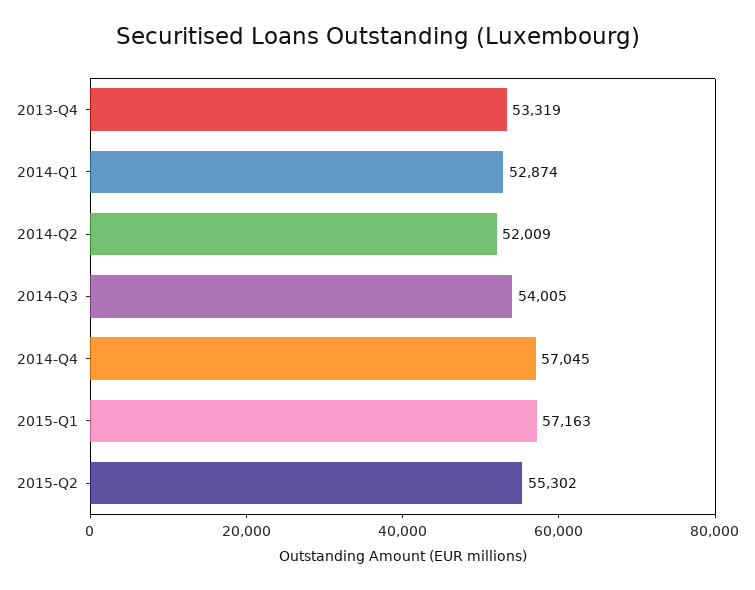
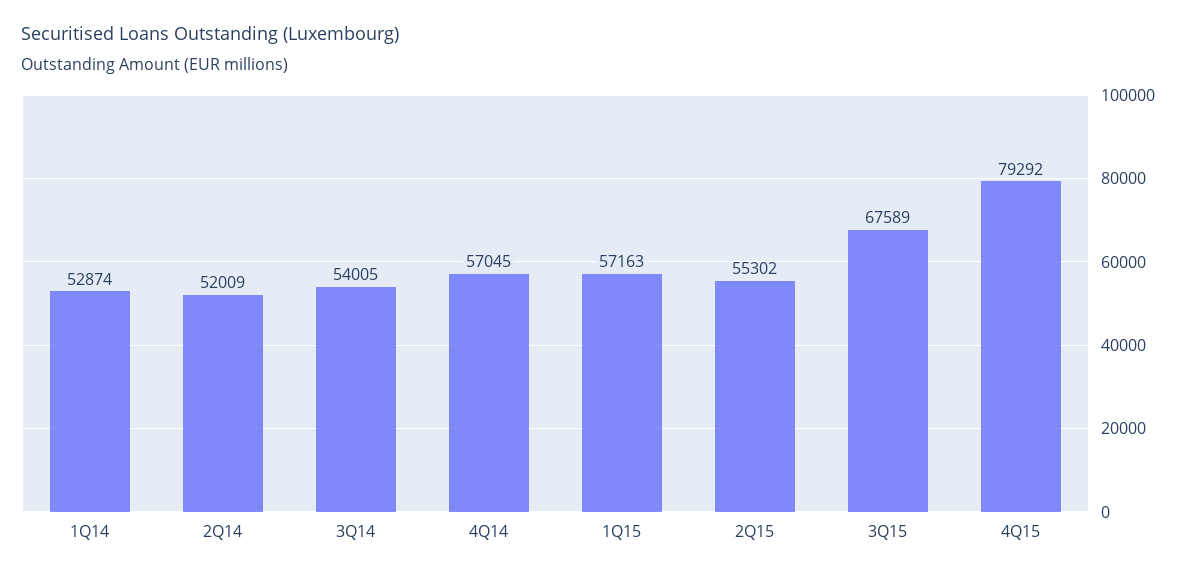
2013-Q4: 53319 -> none
3Q15: none -> 67589
4Q15: none -> 79292

